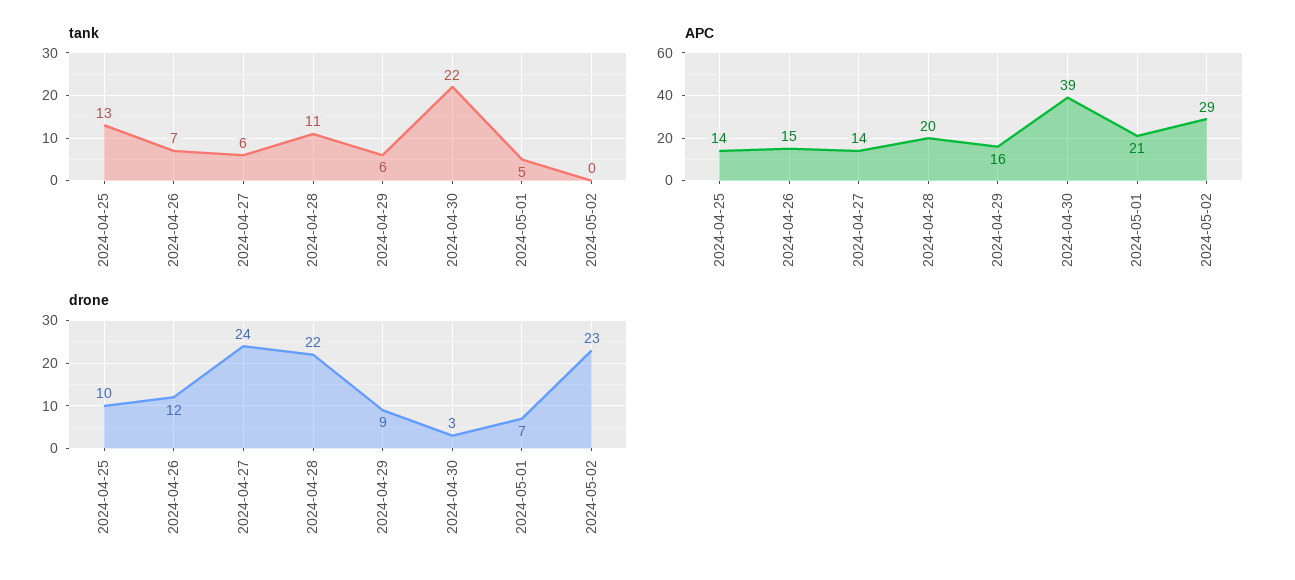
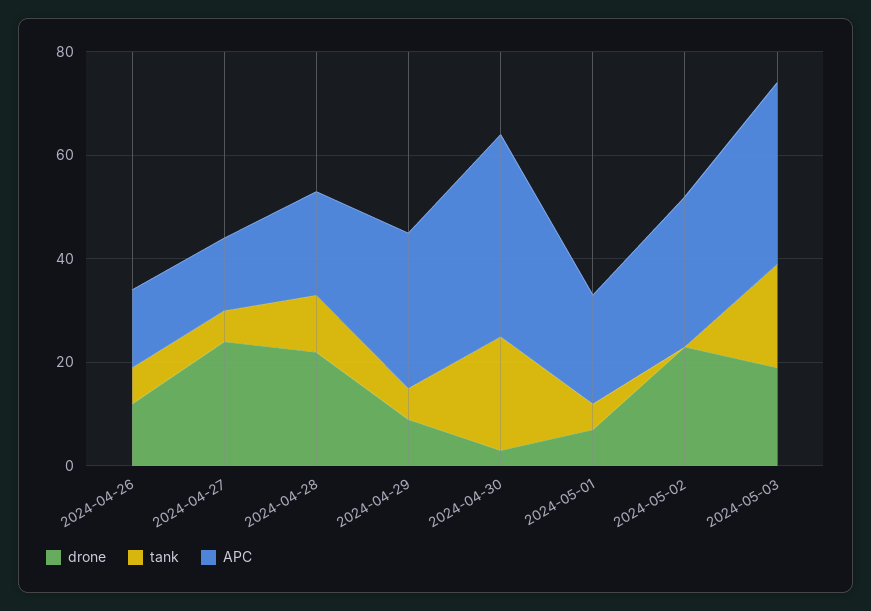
tank, 2024-04-25: 13 -> none
APC, 2024-04-25: 14 -> none
APC, 2024-04-29: 16 -> 30
drone, 2024-04-25: 10 -> none
drone, 2024-05-03: none -> 20
tank, 2024-05-03: none -> 20
APC, 2024-05-03: none -> 35

